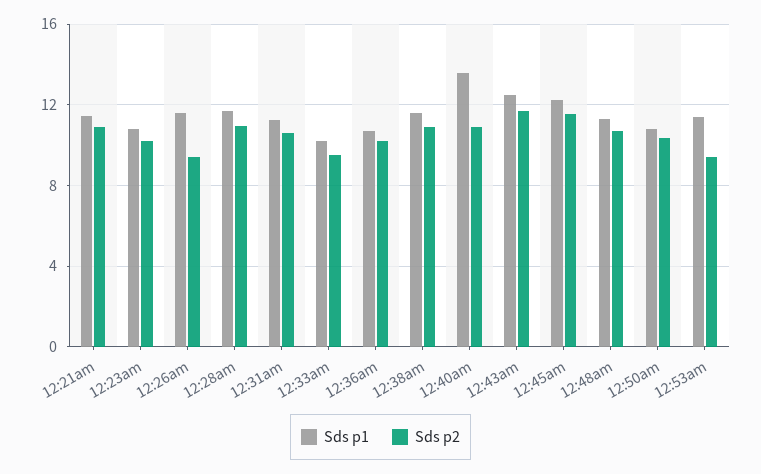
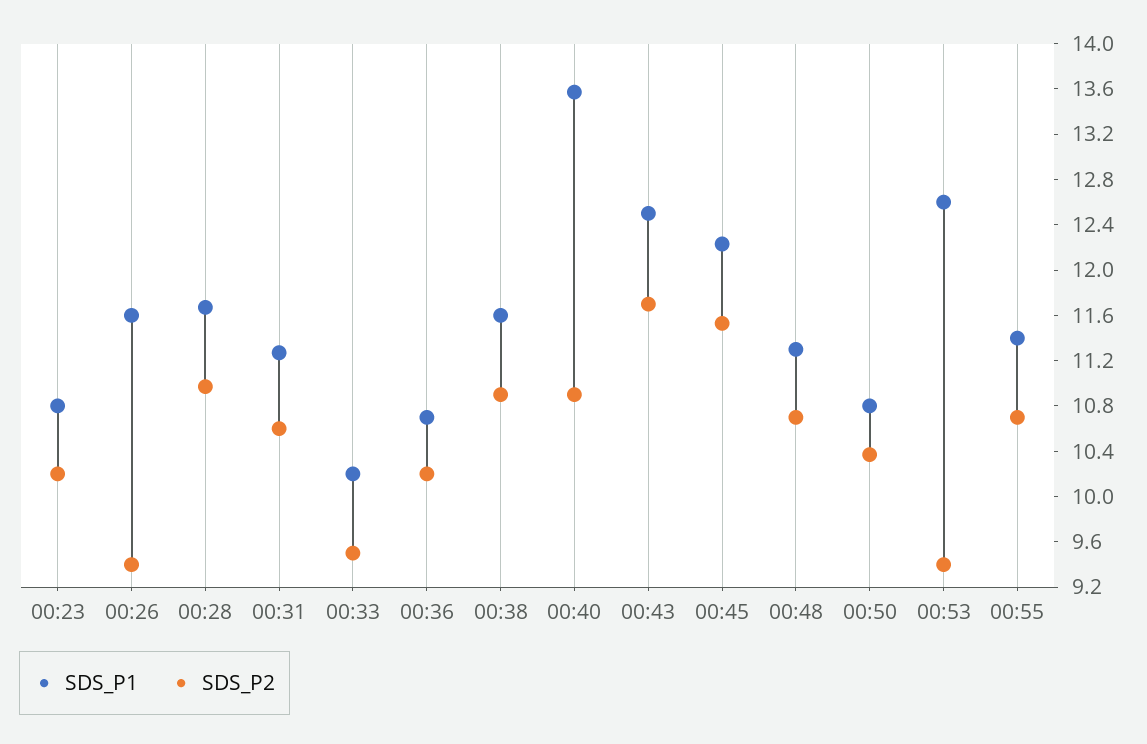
Sds p1, 12:21am: 11.5 -> none
Sds p2, 12:21am: 11 -> none
Sds p1, 12:53am: 11.5 -> 12.6
Sds p1, 00:55: none -> 11.4
Sds p2, 00:55: none -> 10.7

